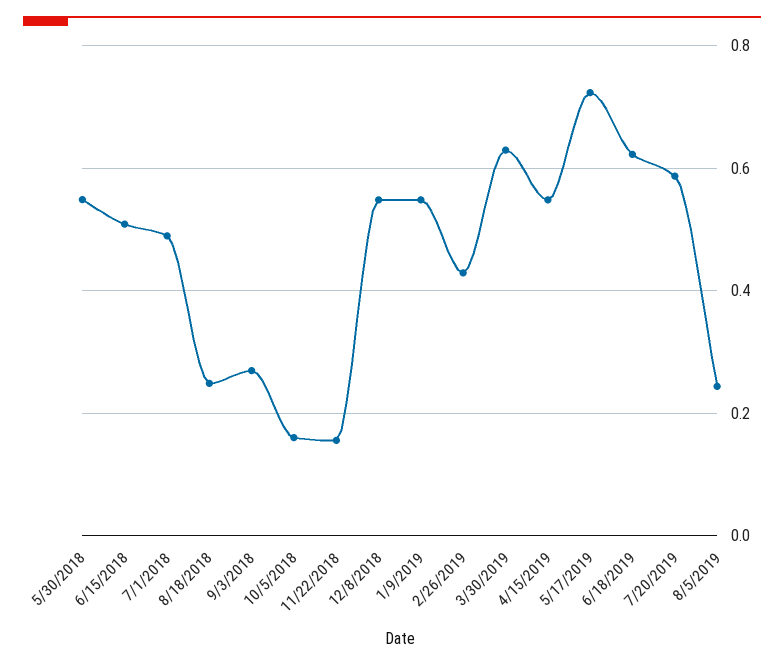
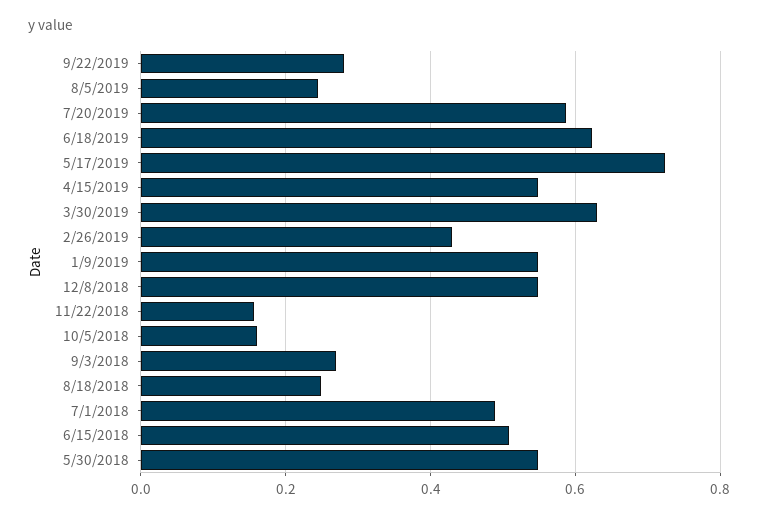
9/22/2019: none -> 0.28

